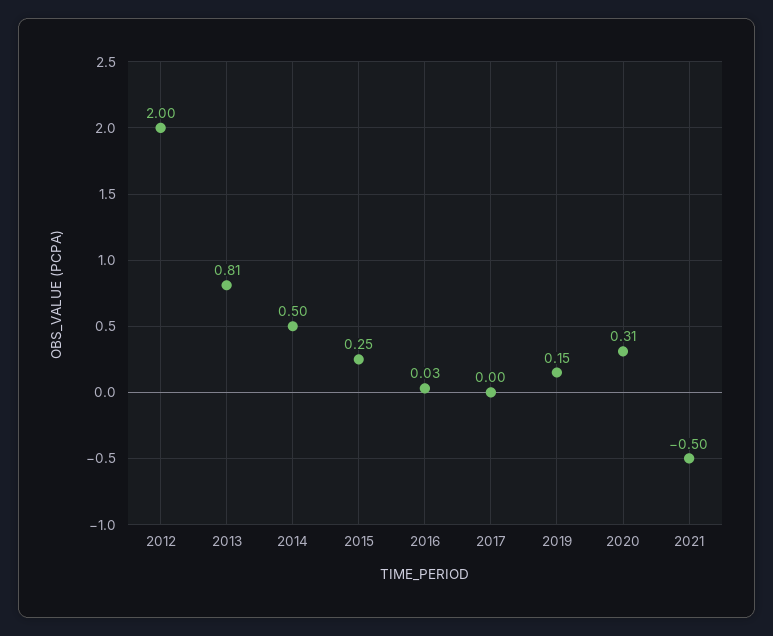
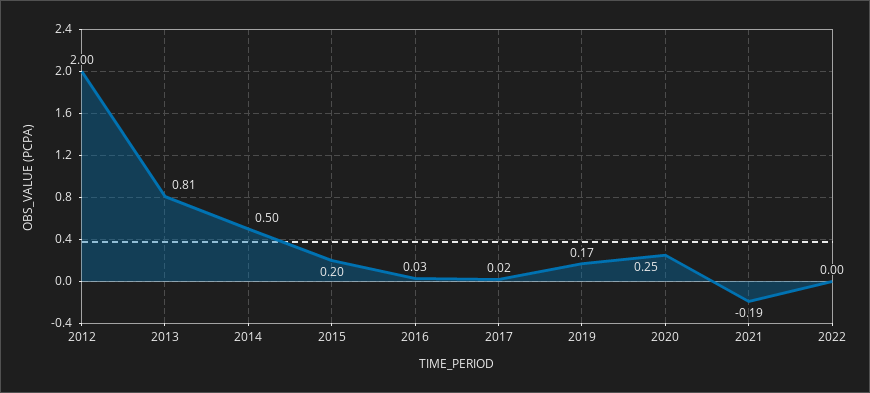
2015: 0.25 -> 0.2
2017: 0 -> 0.02
2019: 0.15 -> 0.17
2020: 0.31 -> 0.25
2021: -0.5 -> -0.19
2022: none -> 0

